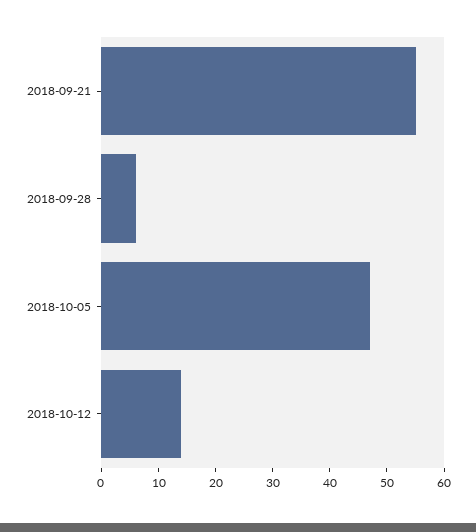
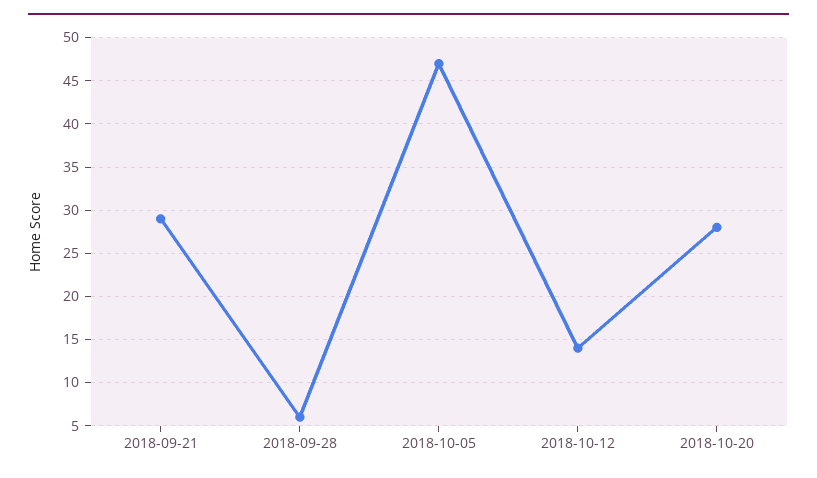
2018-09-21: 55 -> 29
2018-10-20: none -> 28

